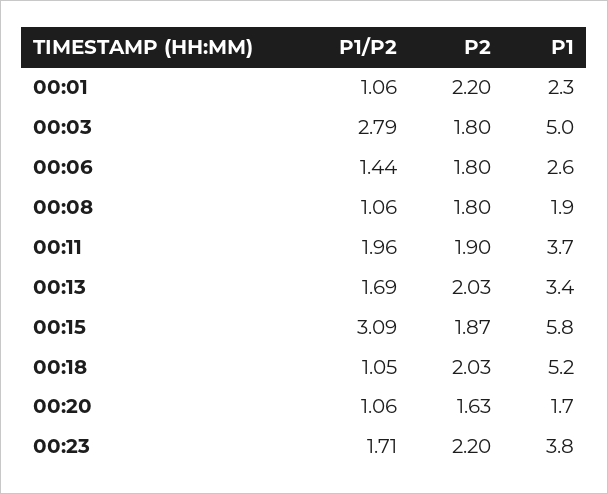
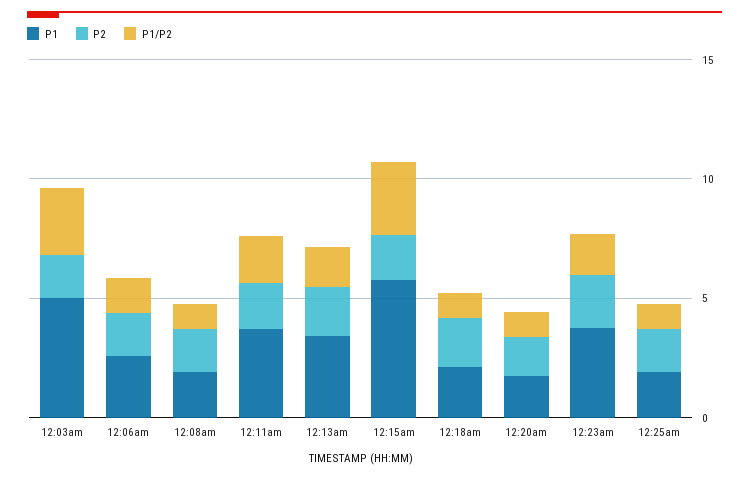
P1/P2, 00:01: 1.06 -> none
P2, 00:01: 2.2 -> none
P1, 00:01: 2.3 -> none
P1, 00:18: 5.2 -> 2
P1, 12:25am: none -> 2
P2, 12:25am: none -> 2
P1/P2, 12:25am: none -> 1

